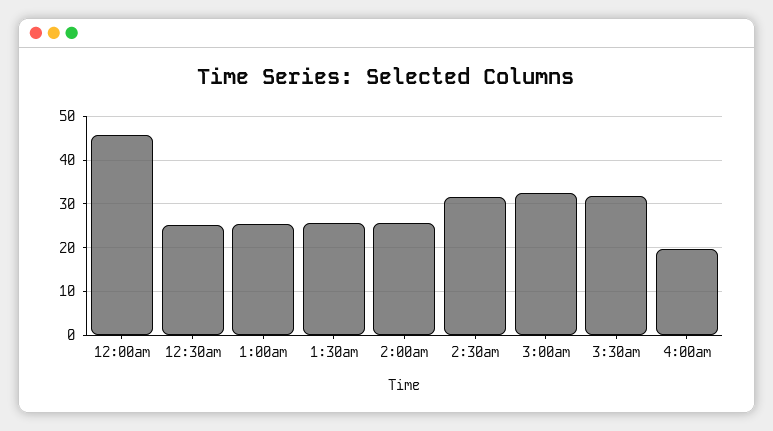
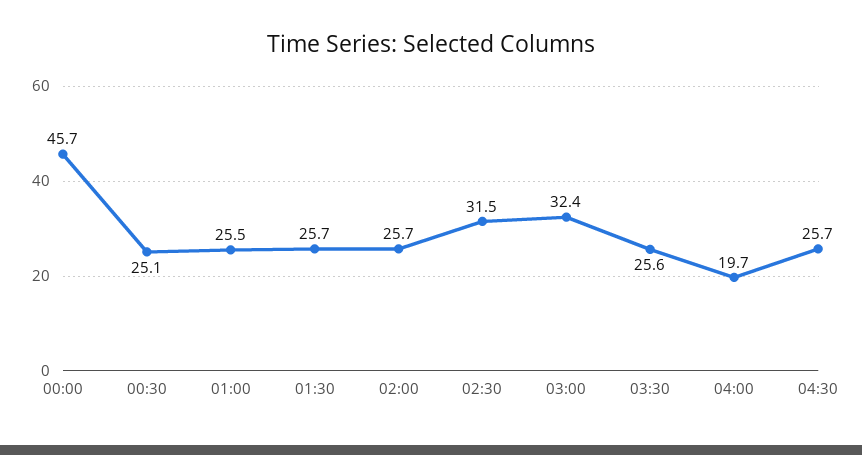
3:30am: 32 -> 25.6
04:30: none -> 25.7

